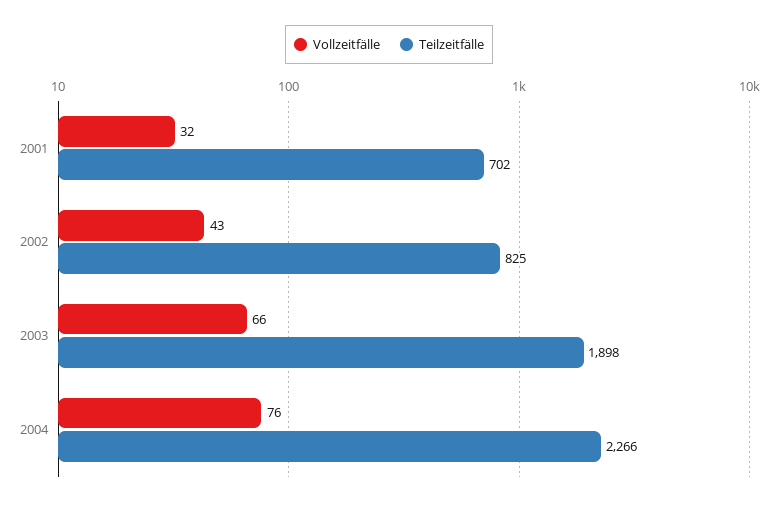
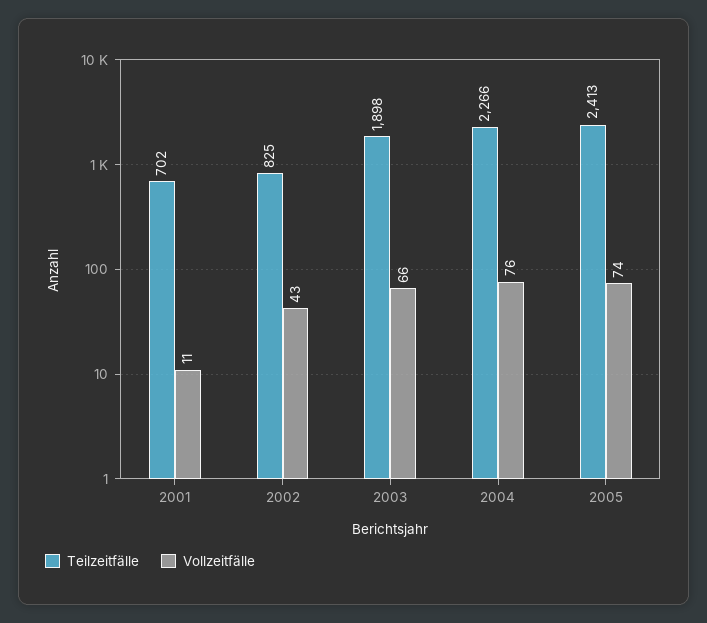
Vollzeitfälle, 2001: 32 -> 11
Teilzeitfälle, 2005: none -> 2413
Vollzeitfälle, 2005: none -> 74

